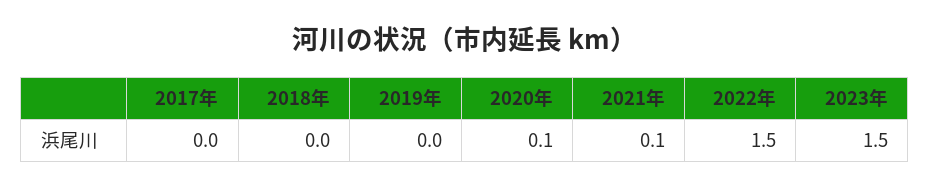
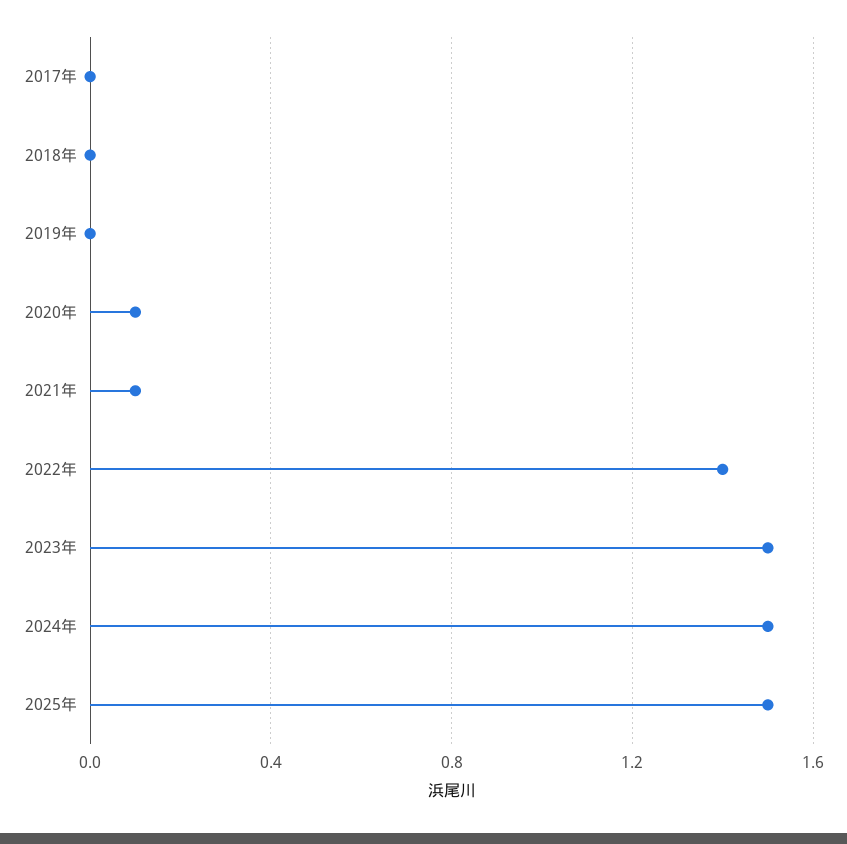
2022年: 1.5 -> 1.4
2024年: none -> 1.5
2025年: none -> 1.5

